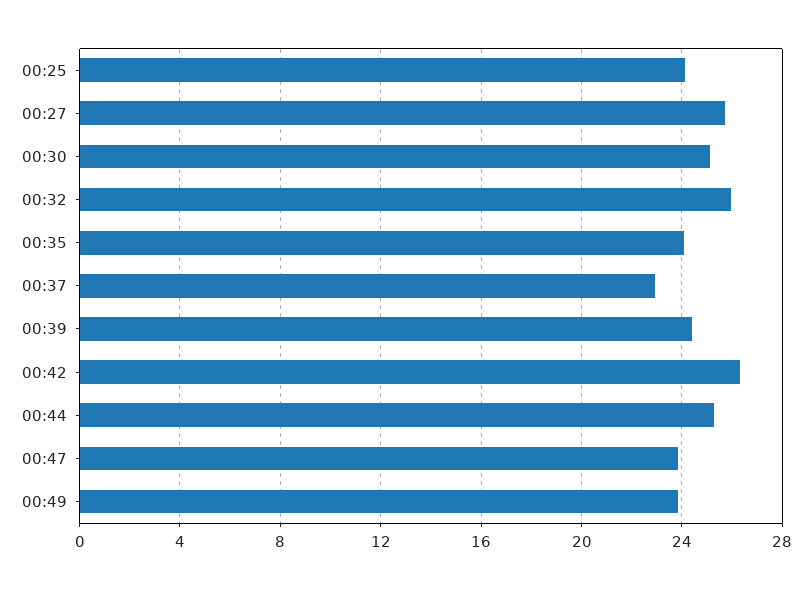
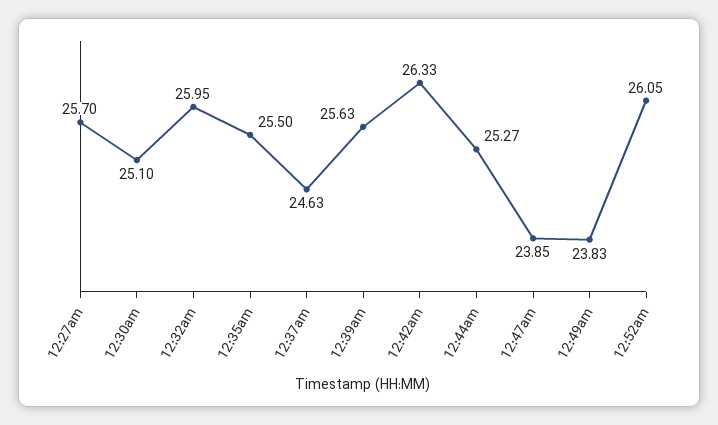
00:25: 24 -> none
00:35: 24 -> 25.5
00:37: 23 -> 24.63
00:39: 24.5 -> 25.63
12:52am: none -> 26.05

